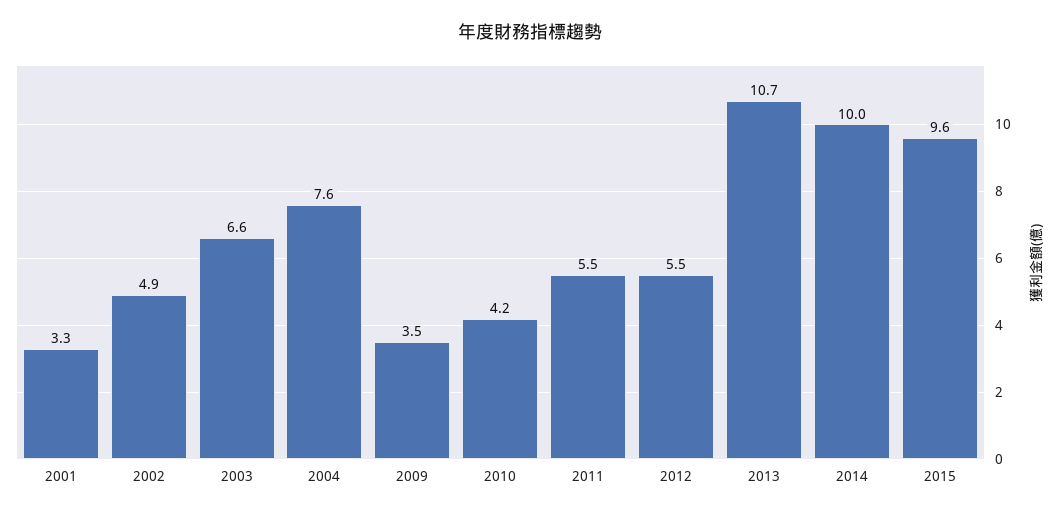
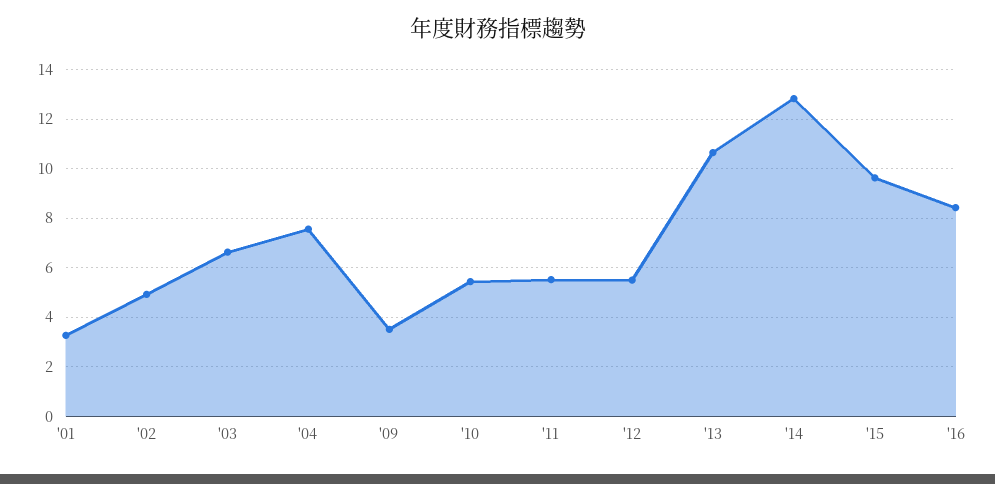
2010: 4.2 -> 5.5
2014: 10 -> 12.75
'16: none -> 8.5

